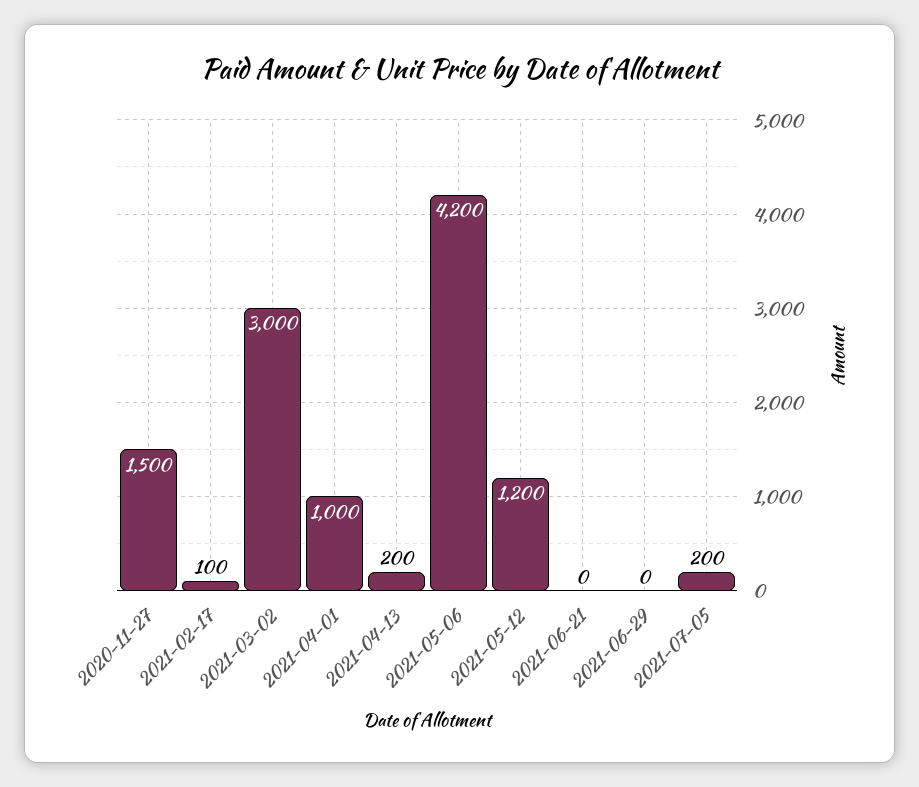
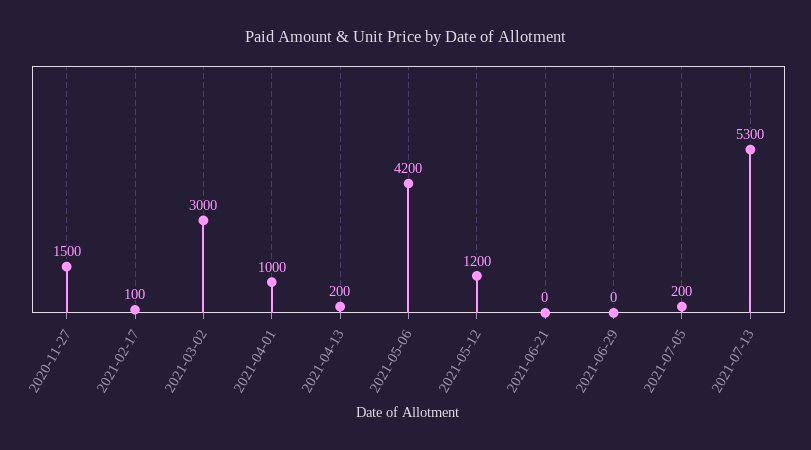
2021-07-13: none -> 5300

